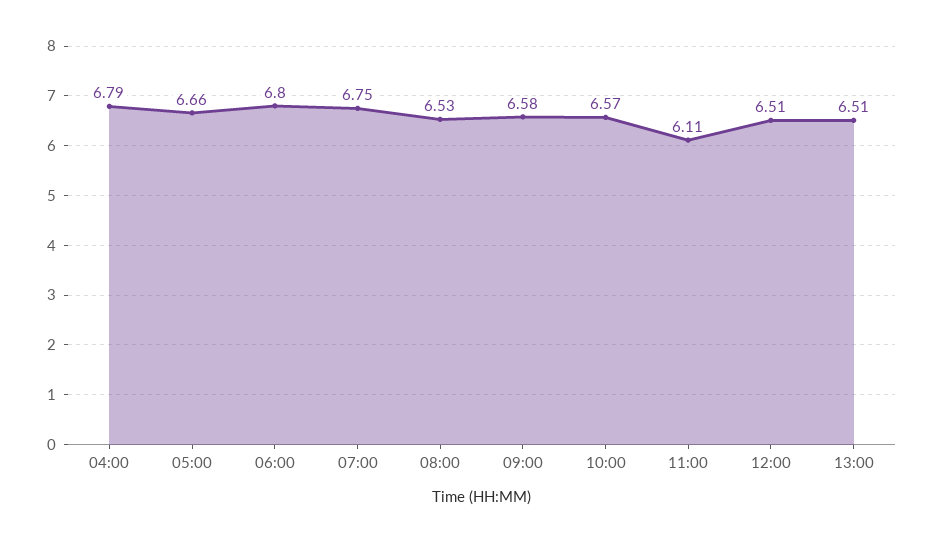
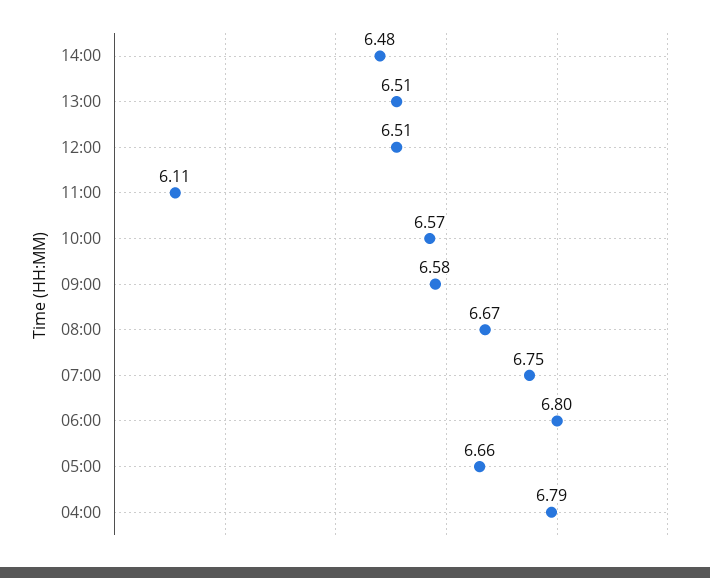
08:00: 6.53 -> 6.67
14:00: none -> 6.48

